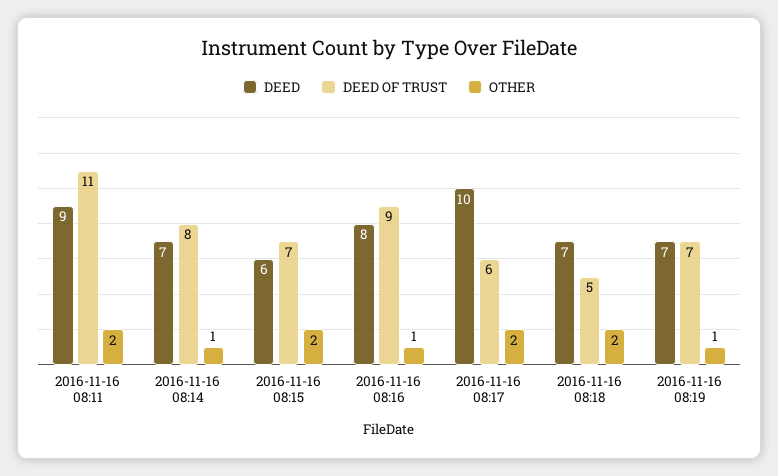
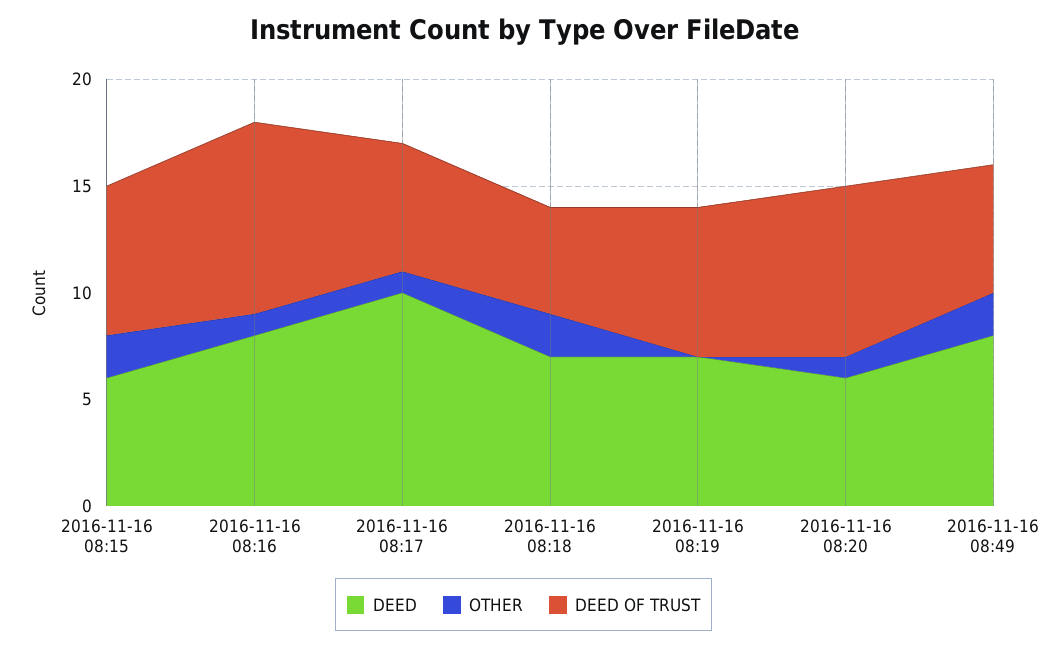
DEED, 2016-11-16 08:11: 9 -> none
DEED OF TRUST, 2016-11-16 08:11: 11 -> none
OTHER, 2016-11-16 08:11: 2 -> none
DEED, 2016-11-16 08:14: 7 -> none
DEED OF TRUST, 2016-11-16 08:14: 8 -> none
OTHER, 2016-11-16 08:14: 1 -> none
OTHER, 2016-11-16 08:17: 2 -> 1
OTHER, 2016-11-16 08:19: 1 -> 0
DEED, 2016-11-16 08:20: none -> 6
OTHER, 2016-11-16 08:20: none -> 1
DEED OF TRUST, 2016-11-16 08:20: none -> 8
DEED, 2016-11-16 08:49: none -> 8
OTHER, 2016-11-16 08:49: none -> 2
DEED OF TRUST, 2016-11-16 08:49: none -> 6

